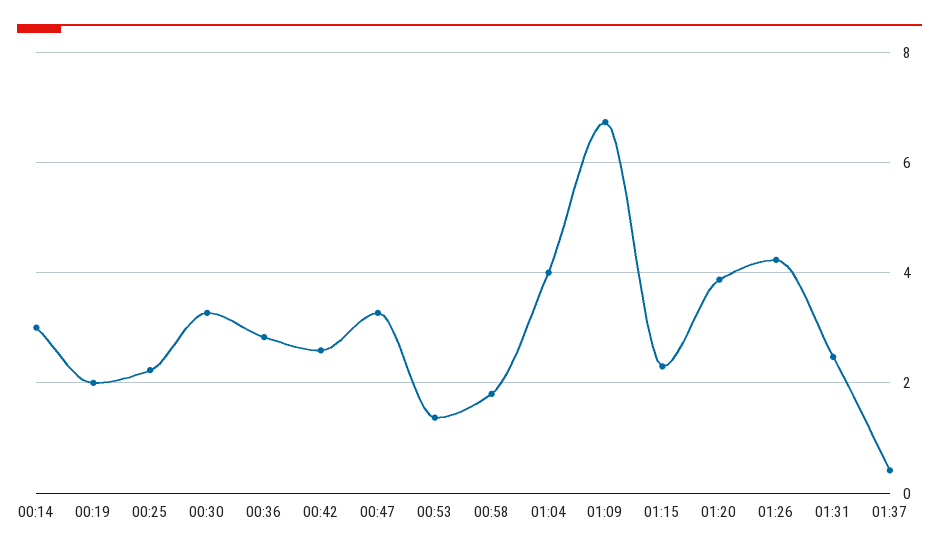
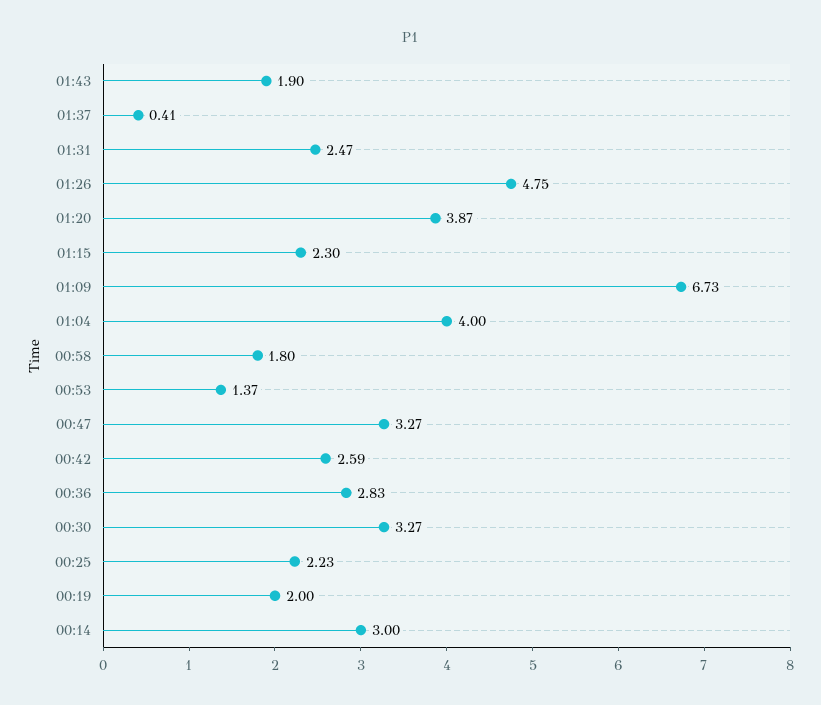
01:26: 4.2 -> 4.75
01:43: none -> 1.9

